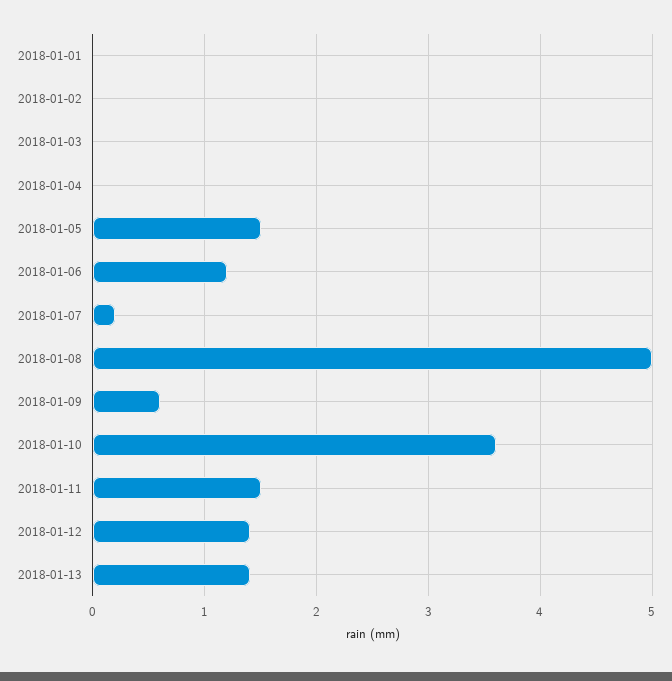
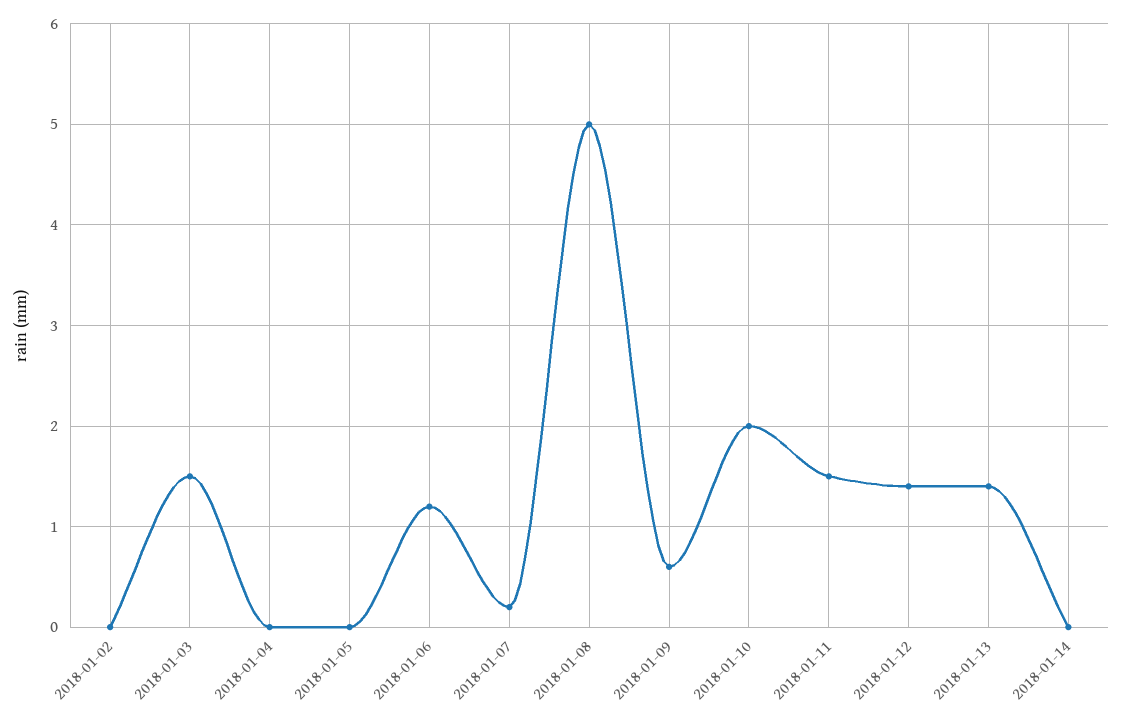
2018-01-01: 0 -> none
2018-01-03: 0 -> 1.5
2018-01-05: 1.5 -> 0
2018-01-10: 3.6 -> 2
2018-01-14: none -> 0

